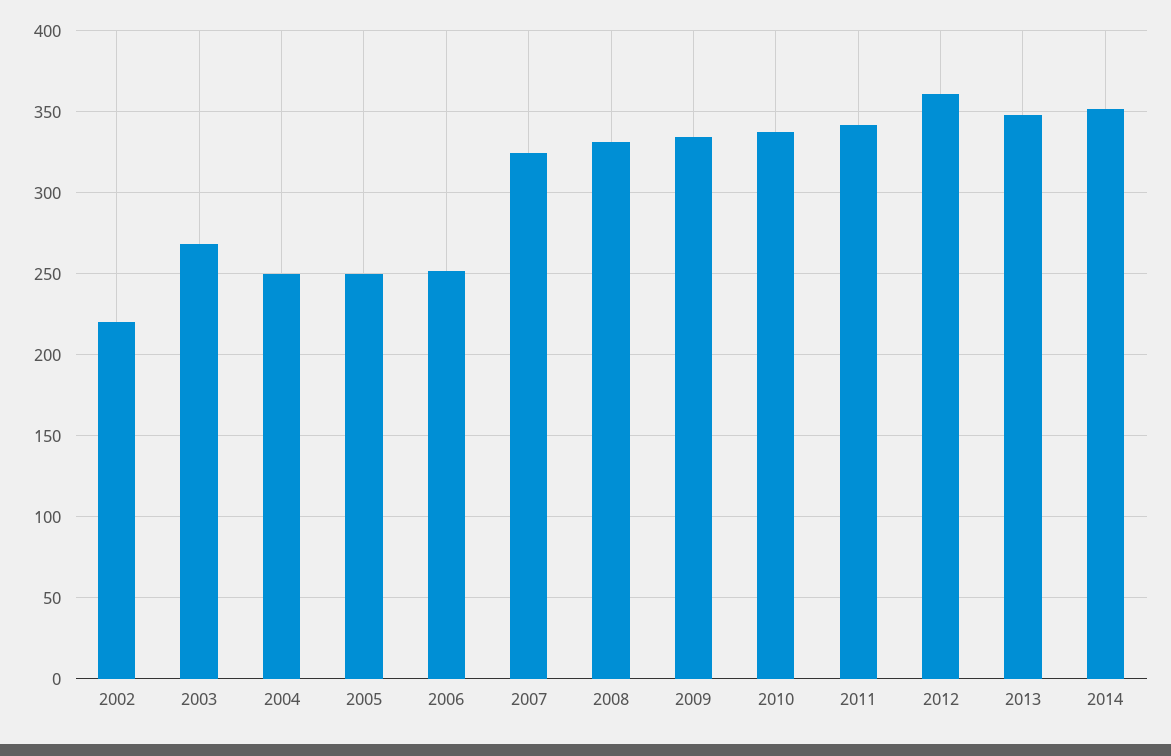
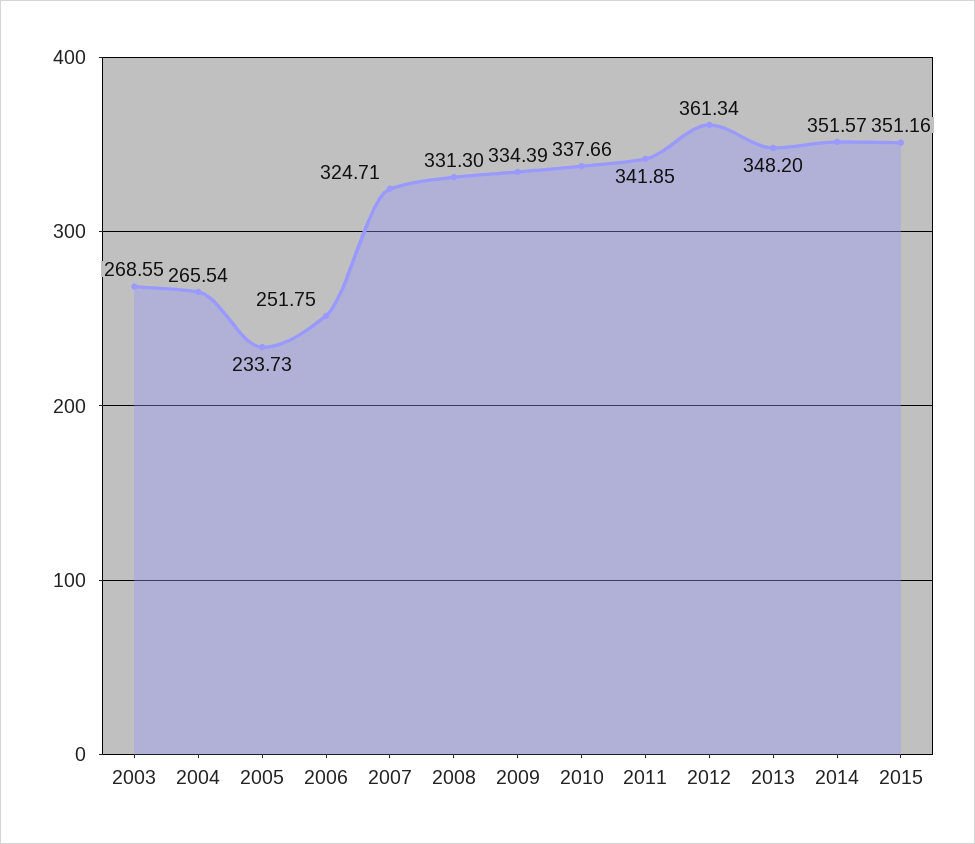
2002: 220 -> none
2004: 250 -> 265.54
2005: 250 -> 233.73
2015: none -> 351.16

